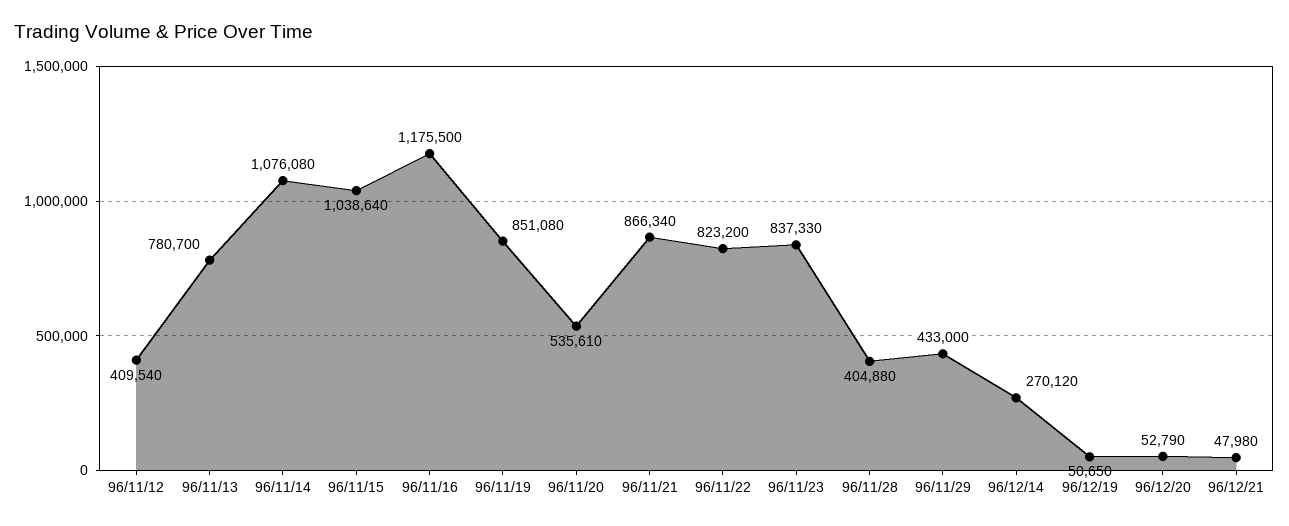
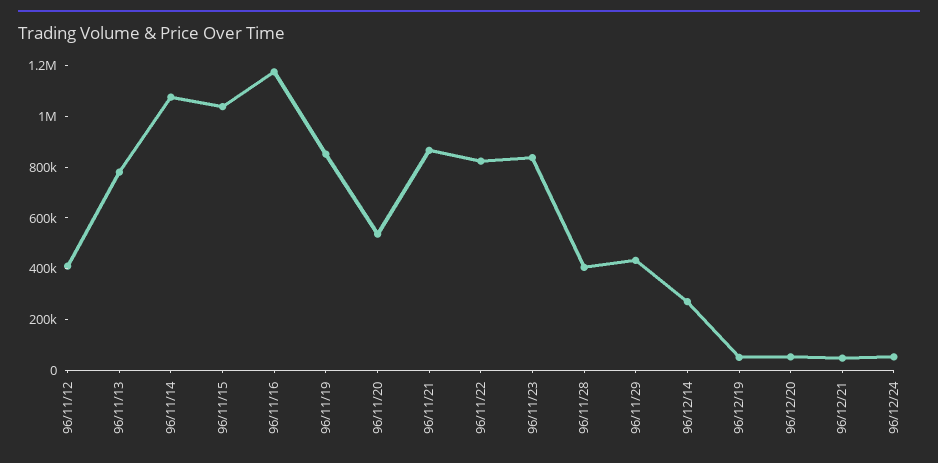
96/12/24: none -> 50000

